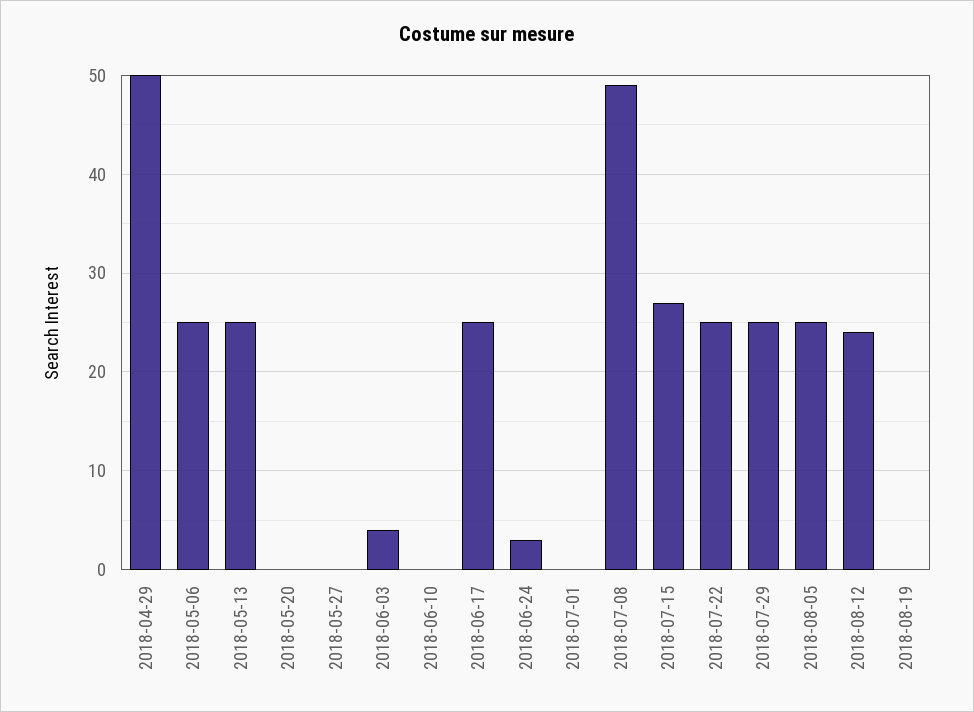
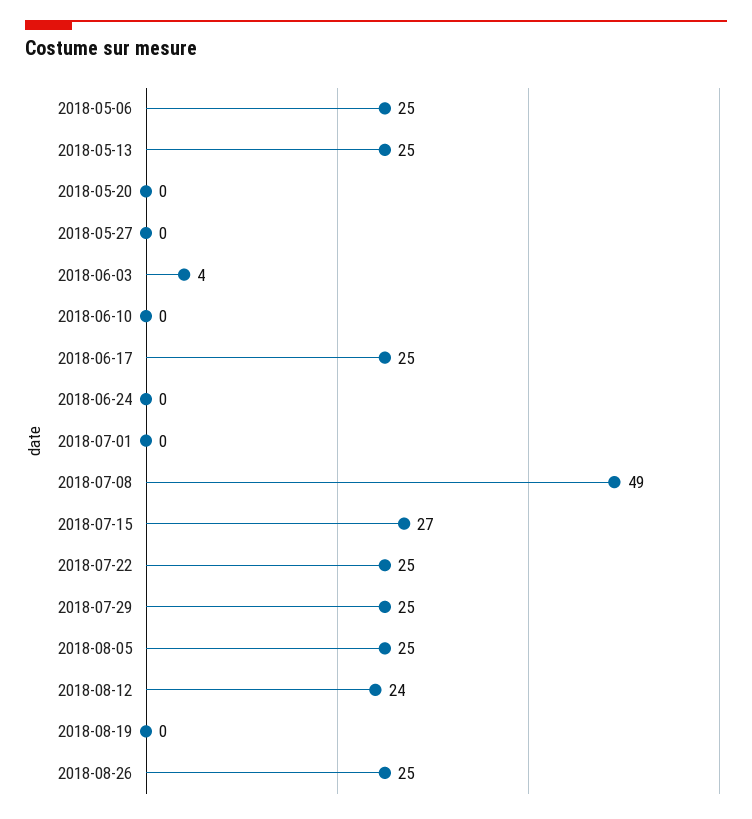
2018-04-29: 50 -> none
2018-06-24: 3 -> 0
2018-08-26: none -> 25

